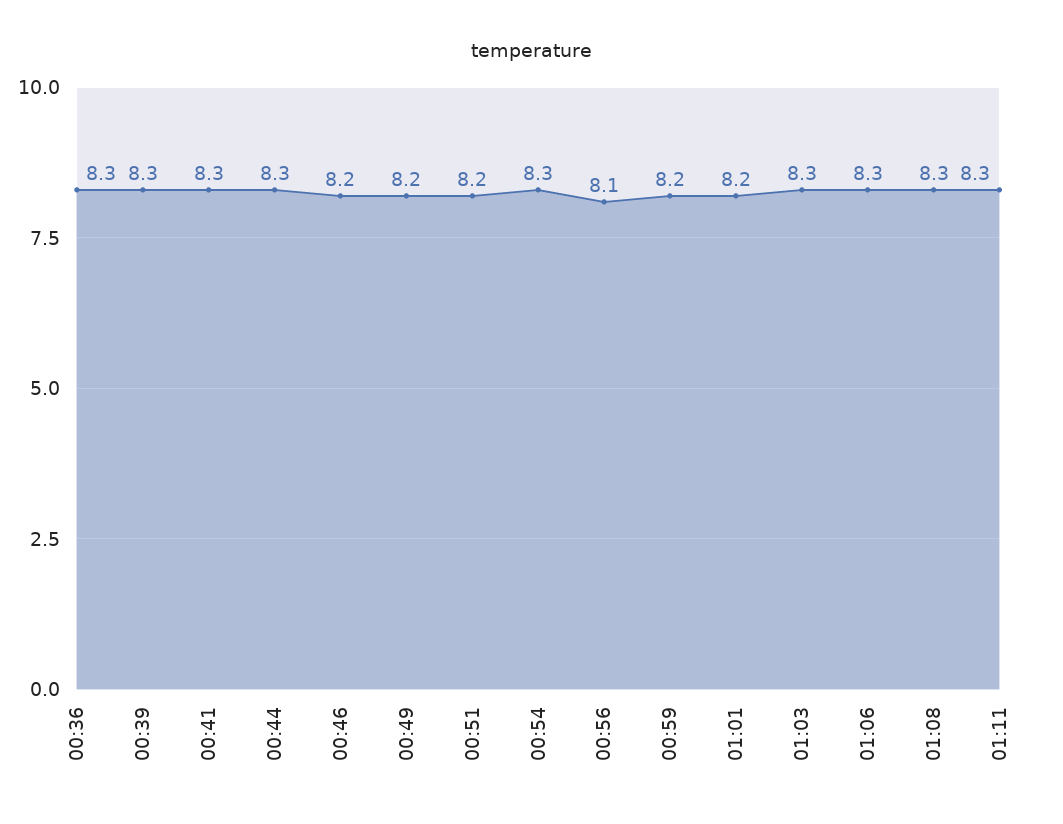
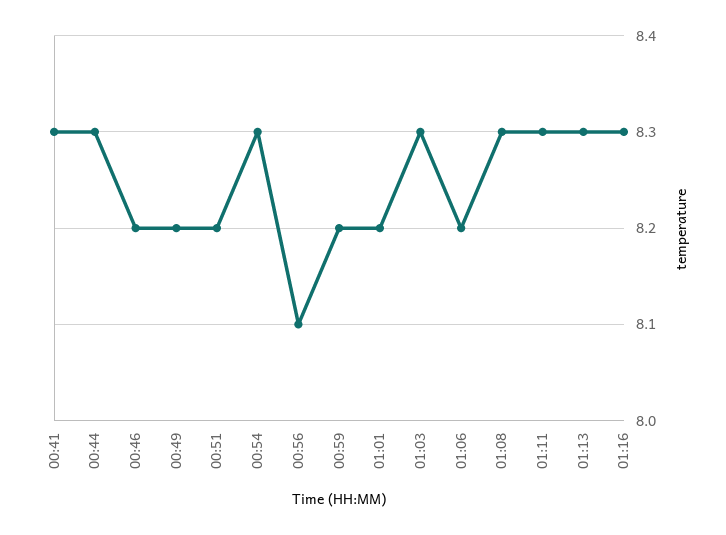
00:36: 8.3 -> none
00:39: 8.3 -> none
01:06: 8.3 -> 8.2
01:13: none -> 8.3
01:16: none -> 8.3

